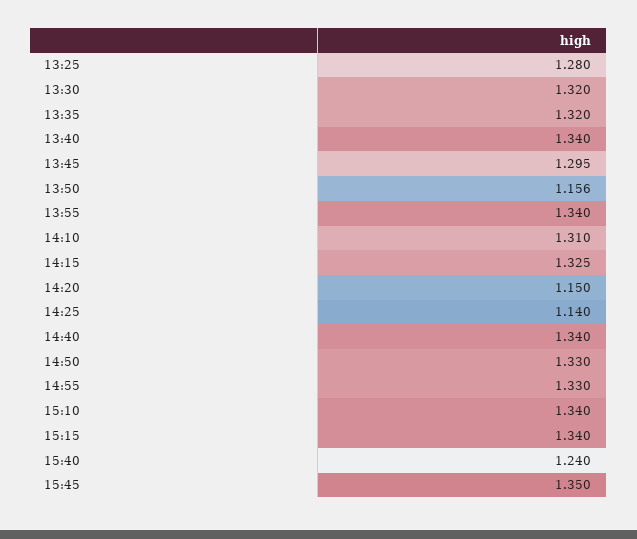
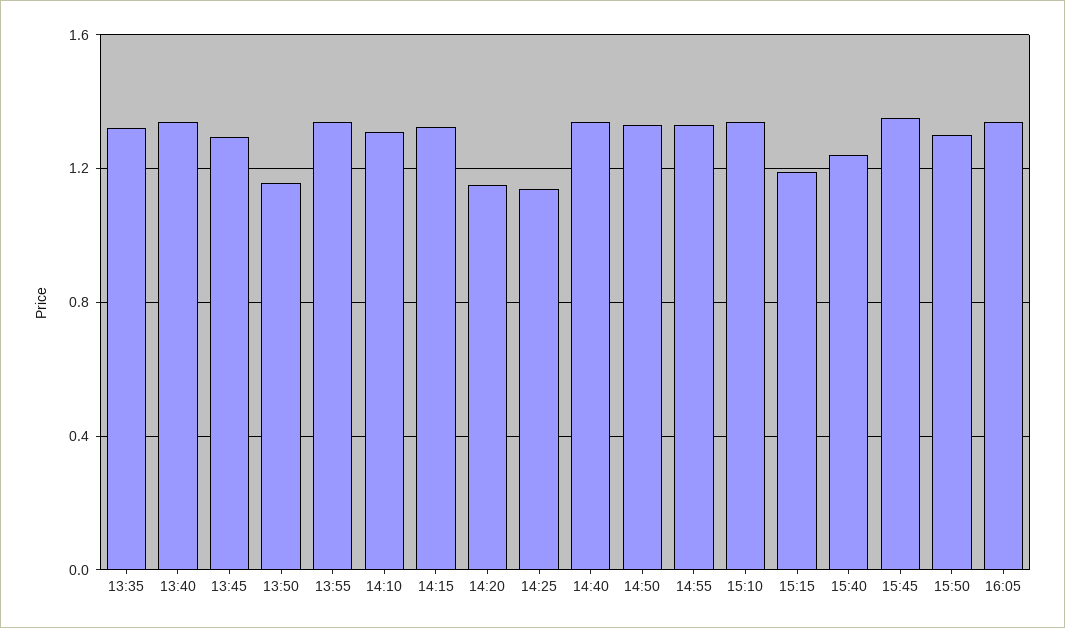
13:25: 1.28 -> none
13:30: 1.32 -> none
15:15: 1.34 -> 1.2
15:50: none -> 1.3
16:05: none -> 1.35

